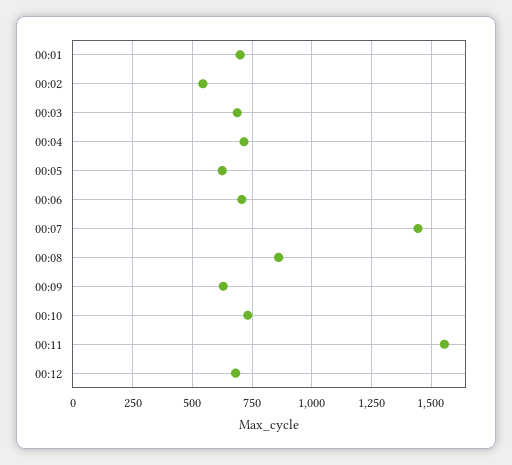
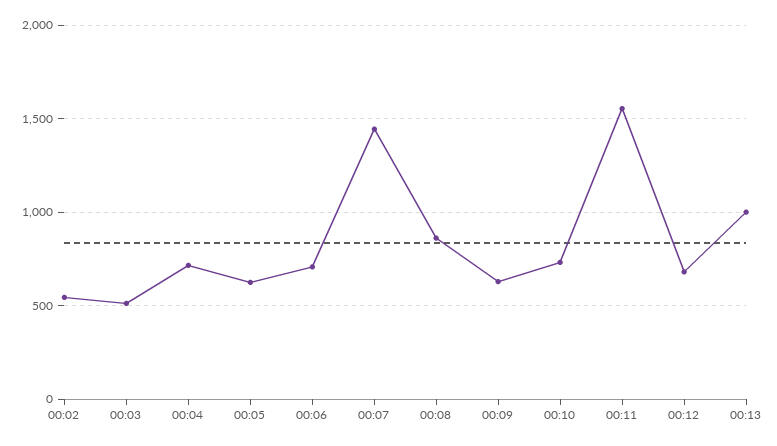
00:01: 700 -> none
00:03: 700 -> 500
00:13: none -> 1000

